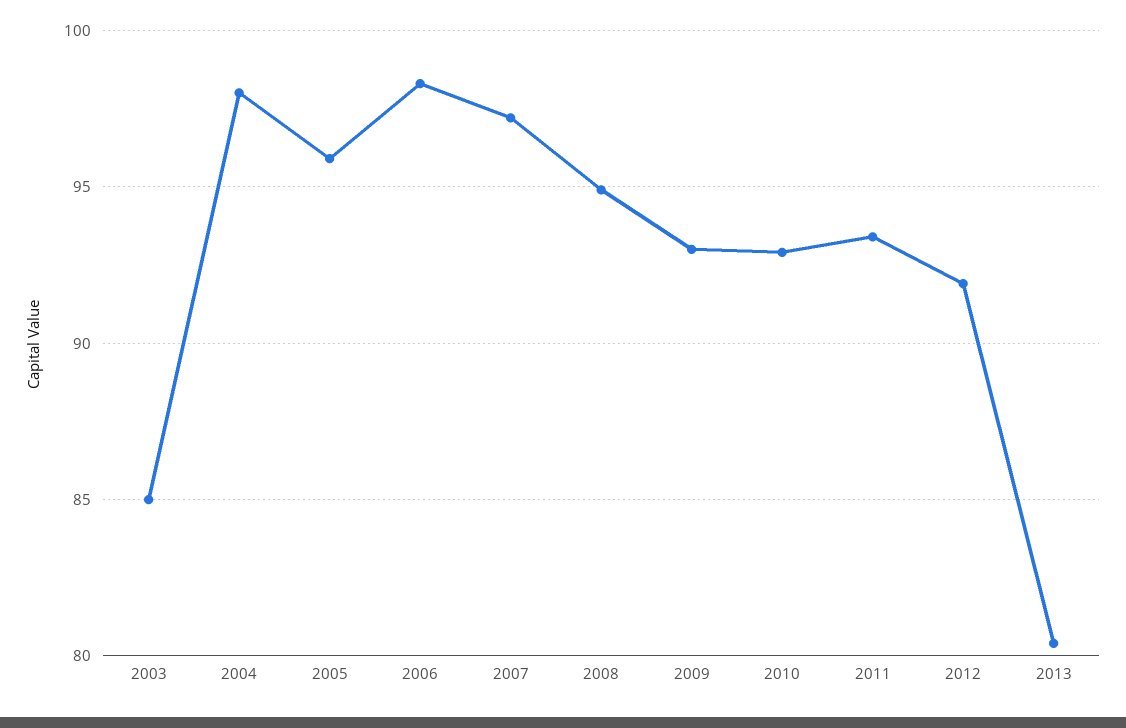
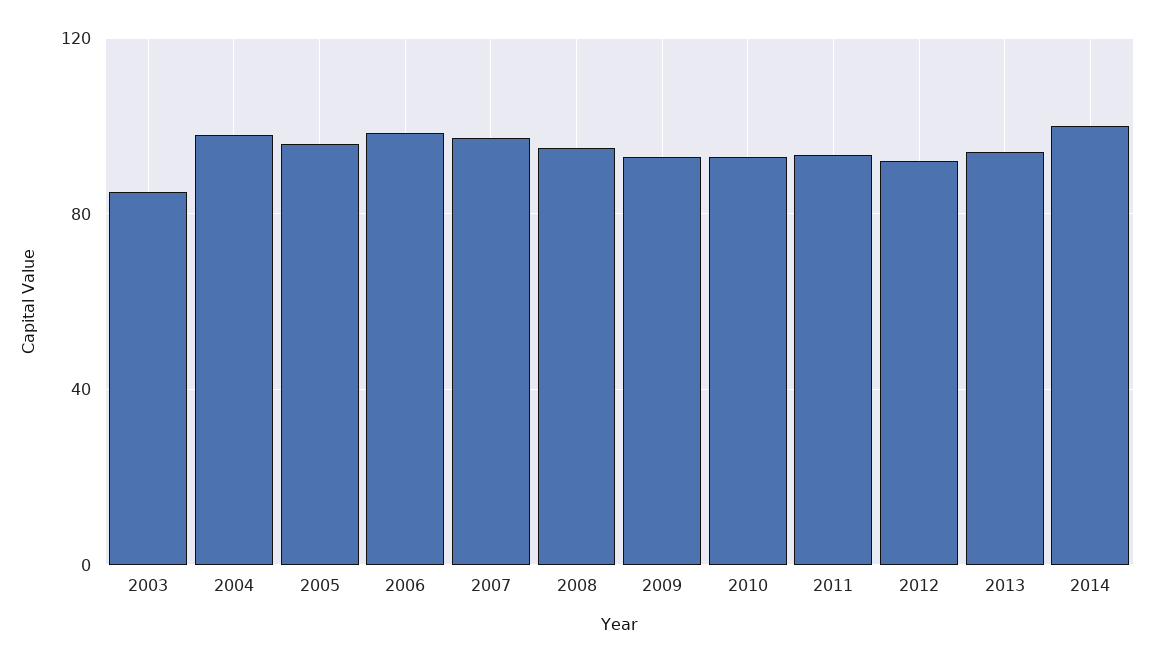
2013: 80.5 -> 95
2014: none -> 100

